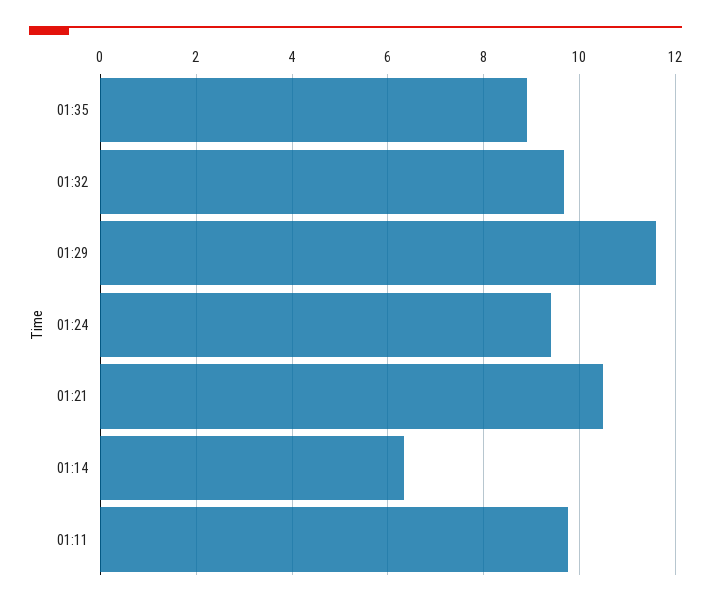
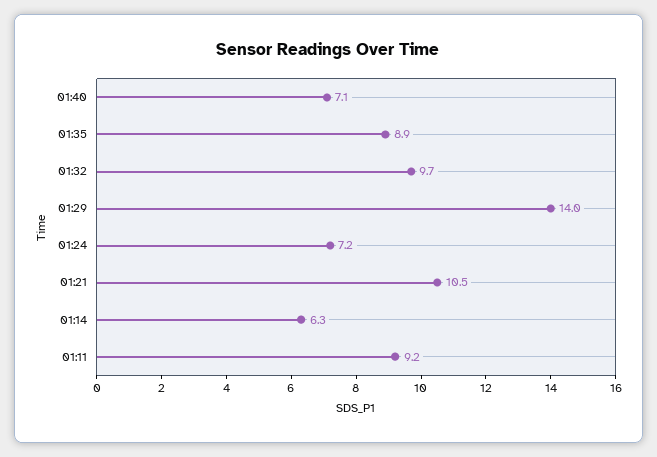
01:29: 11.6 -> 14
01:24: 9.4 -> 7.2
01:11: 9.8 -> 9.2
01:40: none -> 7.1

